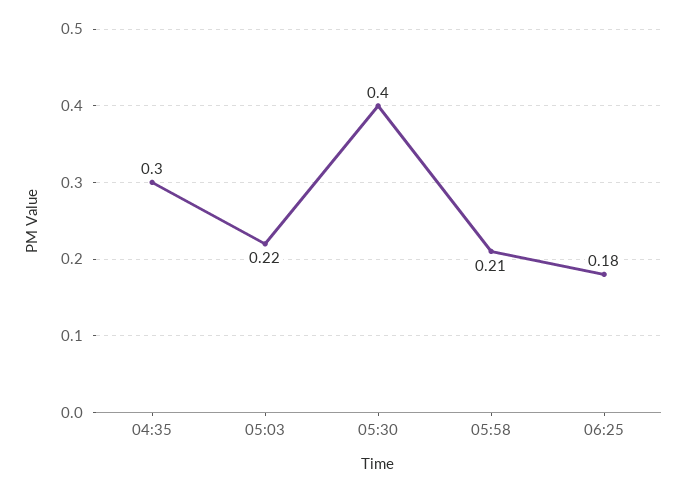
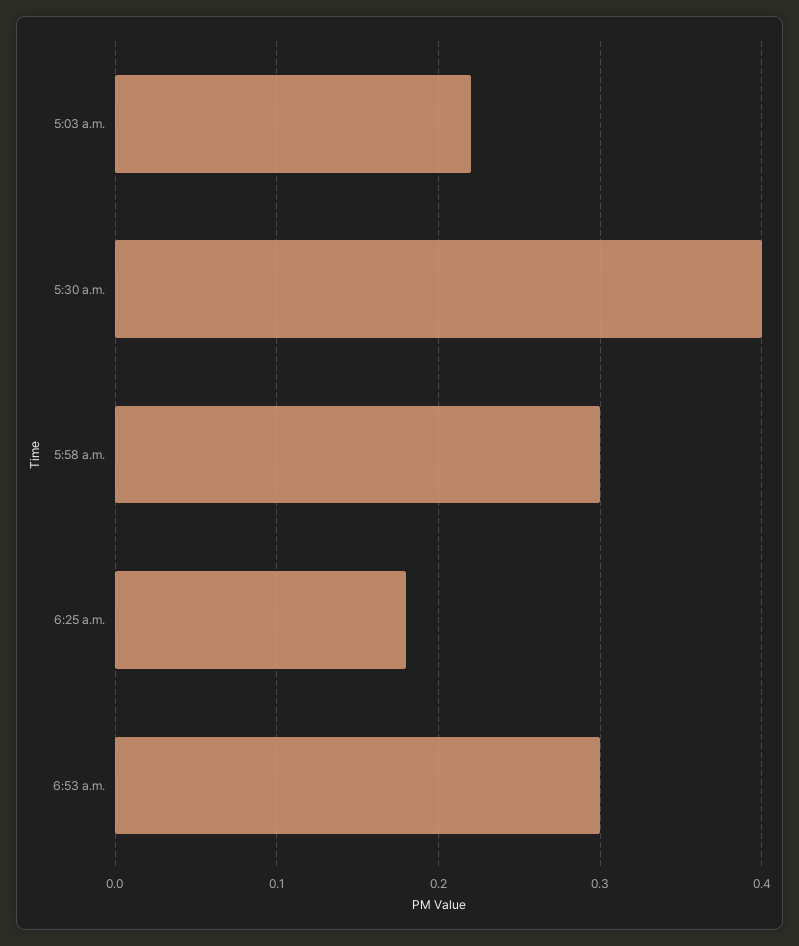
04:35: 0.3 -> none
05:58: 0.21 -> 0.3
6:53 a.m.: none -> 0.3

